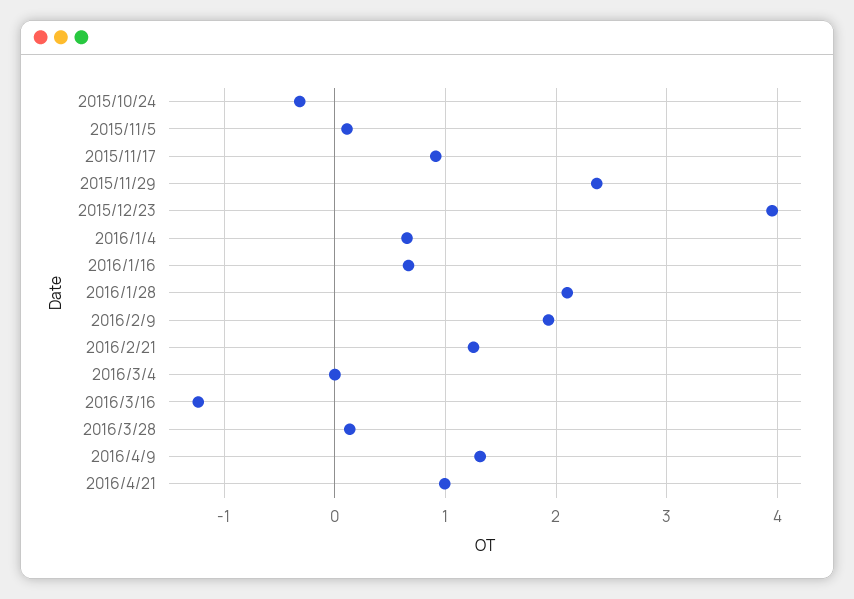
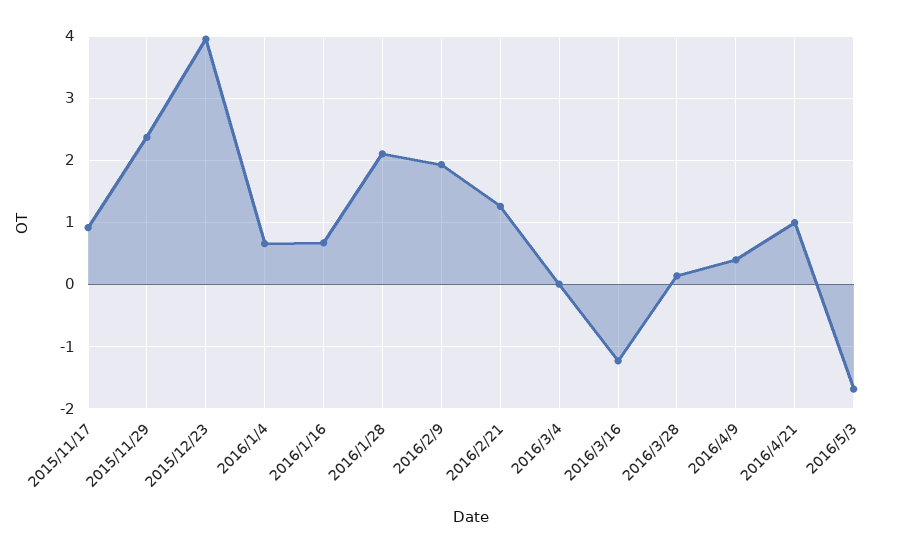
2015/10/24: -0.3 -> none
2015/11/5: 0.1 -> none
2016/4/9: 1.3 -> 0.4
2016/5/3: none -> -1.7

